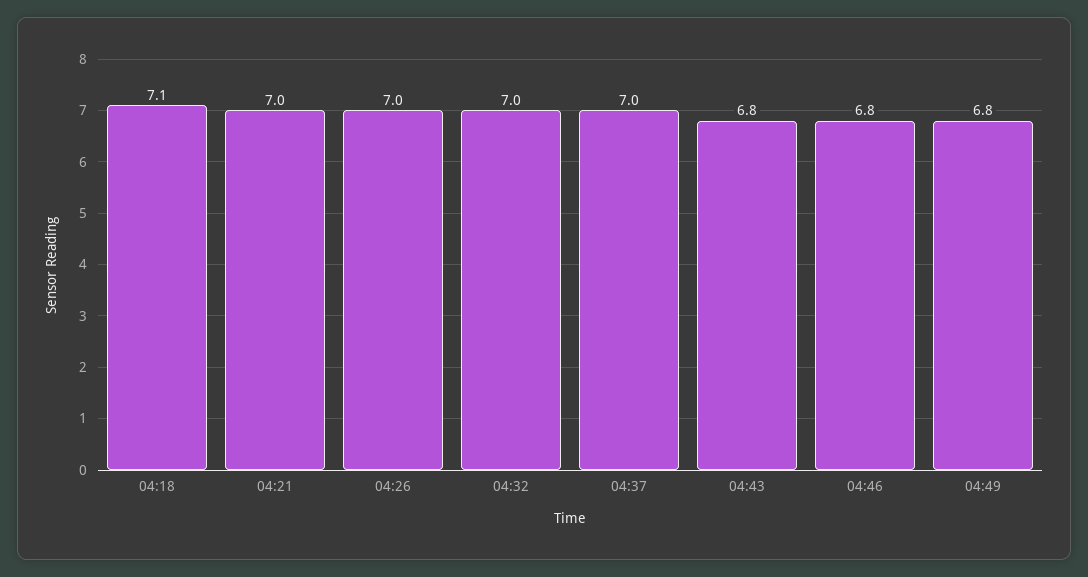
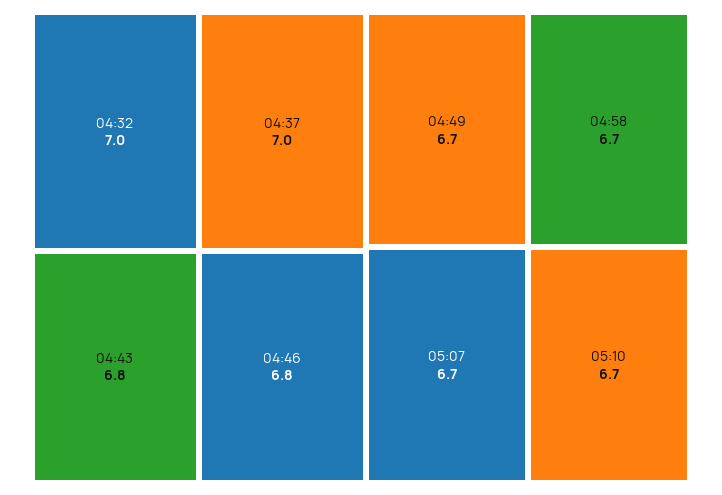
04:18: 7.1 -> none
04:21: 7 -> none
04:26: 7 -> none
04:49: 6.8 -> 6.7
04:58: none -> 6.7
05:07: none -> 6.7
05:10: none -> 6.7

